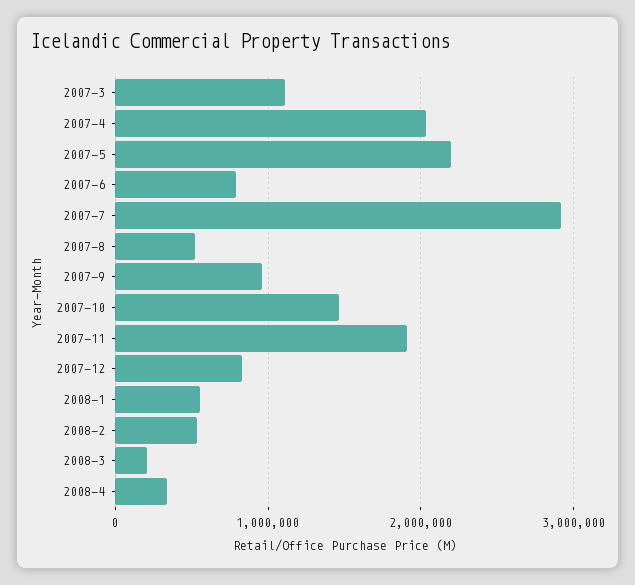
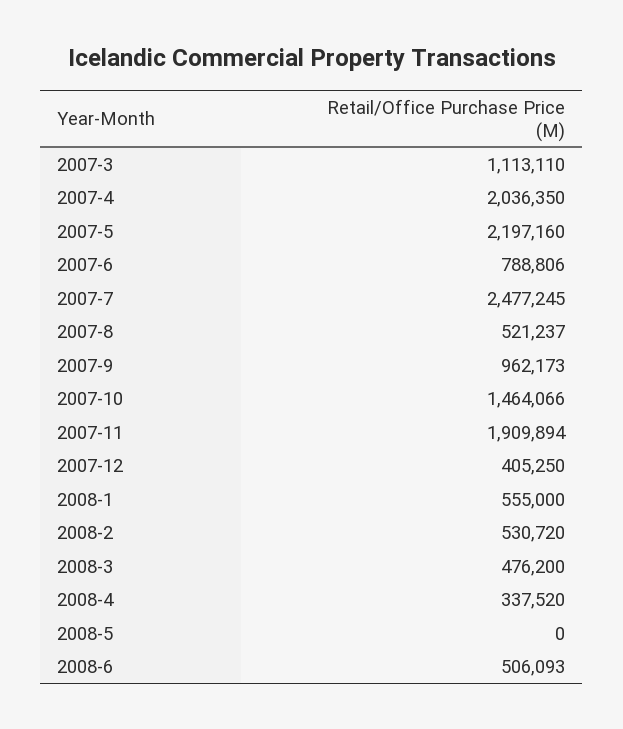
2007-7: 2900000 -> 2477245
2007-12: 800000 -> 405250
2008-3: 200000 -> 476200
2008-5: none -> 0
2008-6: none -> 506093

